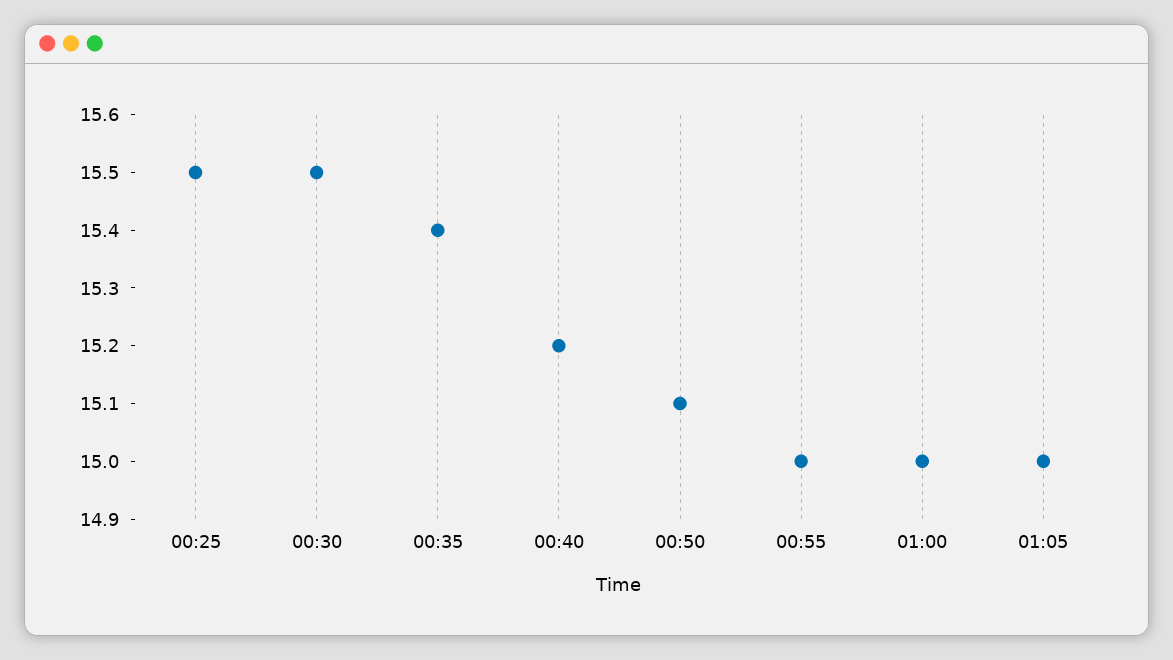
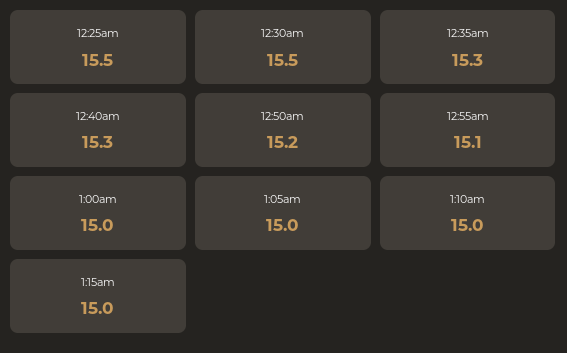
00:35: 15.4 -> 15.3
00:40: 15.2 -> 15.3
00:50: 15.1 -> 15.2
00:55: 15 -> 15.1
1:10am: none -> 15
1:15am: none -> 15

